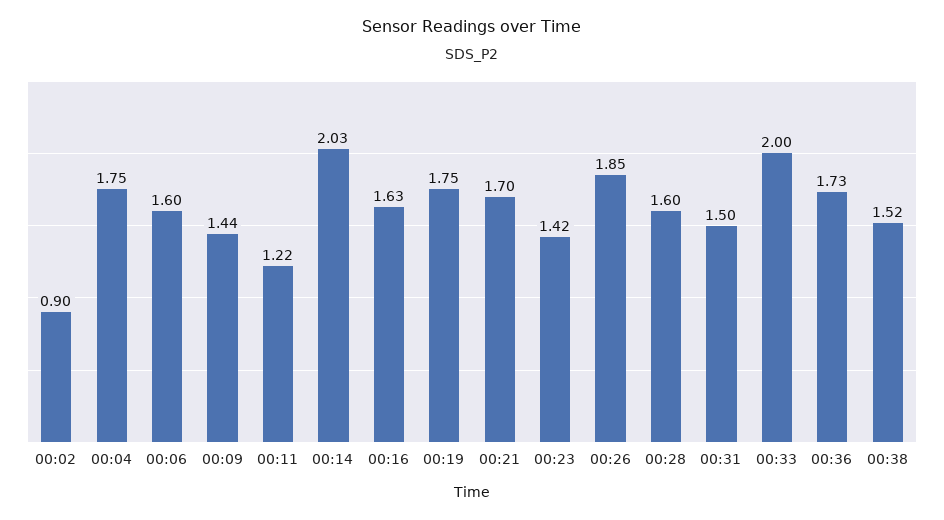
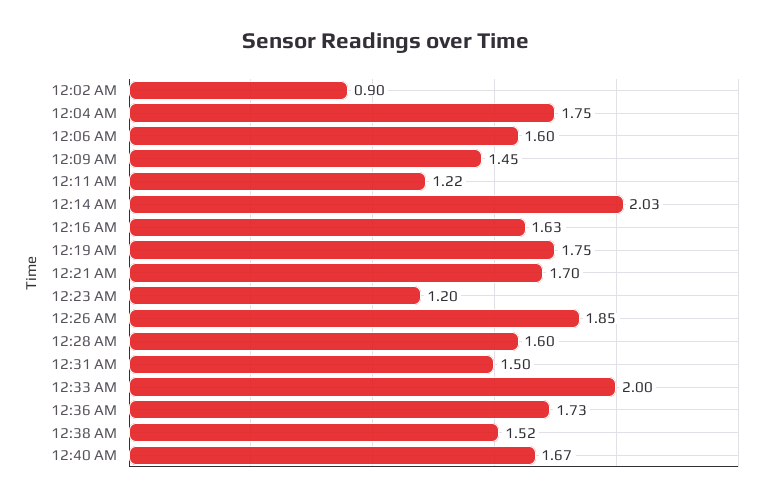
00:09: 1.44 -> 1.45
00:23: 1.42 -> 1.2
12:40 AM: none -> 1.67

